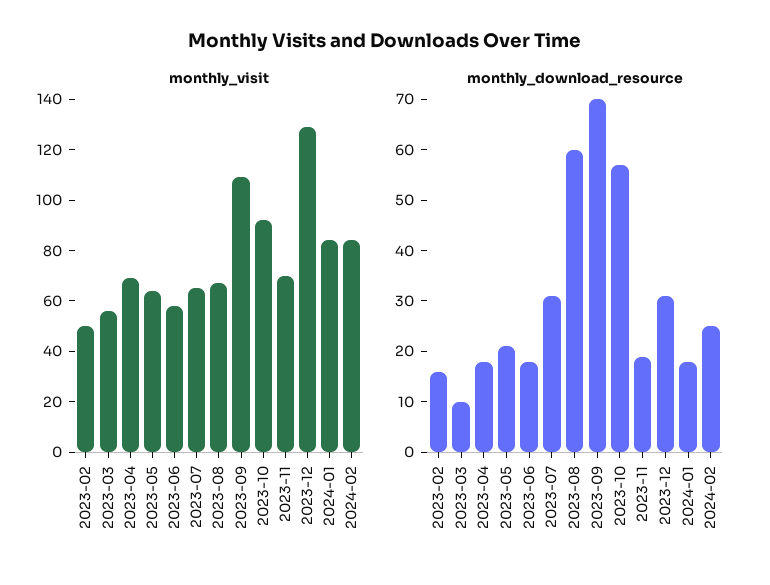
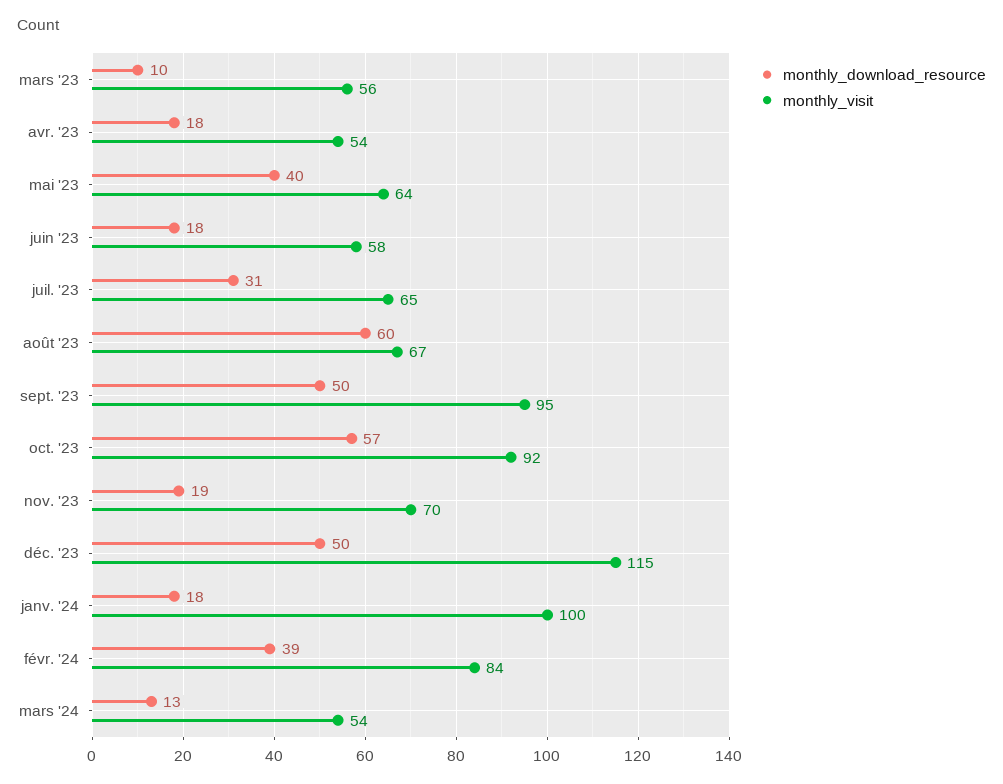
monthly_visit, 2023-02: 50 -> none
monthly_visit, 2023-04: 70 -> 54
monthly_visit, 2023-09: 110 -> 95
monthly_visit, 2023-12: 130 -> 115
monthly_visit, 2024-01: 85 -> 100
monthly_download_resource, 2023-02: 15 -> none
monthly_download_resource, 2023-05: 20 -> 40
monthly_download_resource, 2023-09: 70 -> 50
monthly_download_resource, 2023-12: 30 -> 50
monthly_download_resource, 2024-02: 25 -> 39
monthly_download_resource, mars '24: none -> 13
monthly_visit, mars '24: none -> 54

